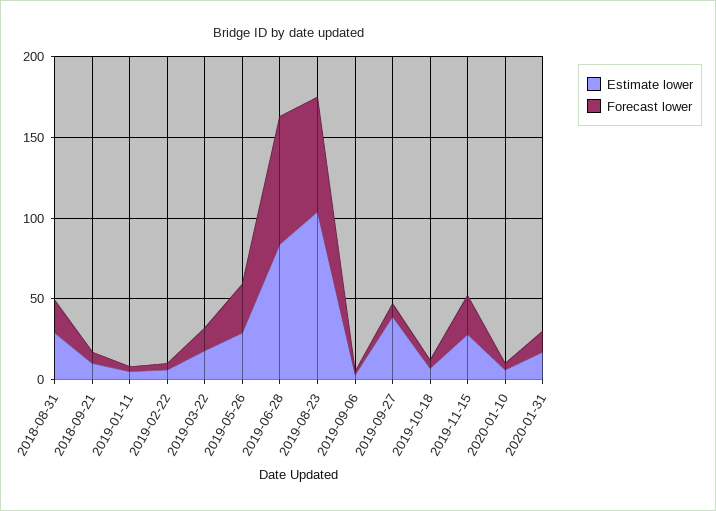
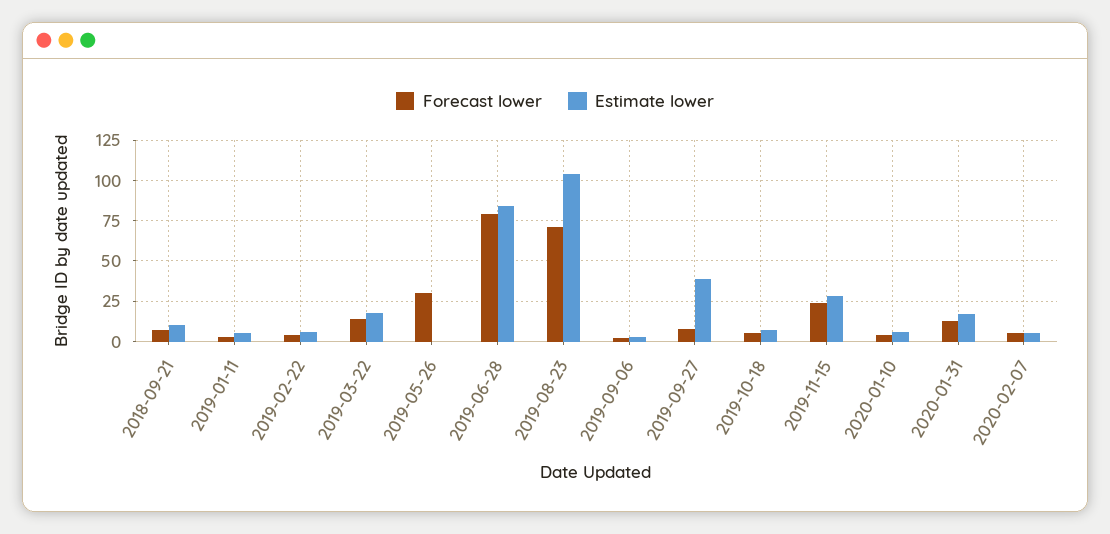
Estimate lower, 2018-08-31: 30 -> none
Forecast lower, 2018-08-31: 20 -> none
Estimate lower, 2019-05-26: 30 -> 0
Forecast lower, 2020-02-07: none -> 5
Estimate lower, 2020-02-07: none -> 5

